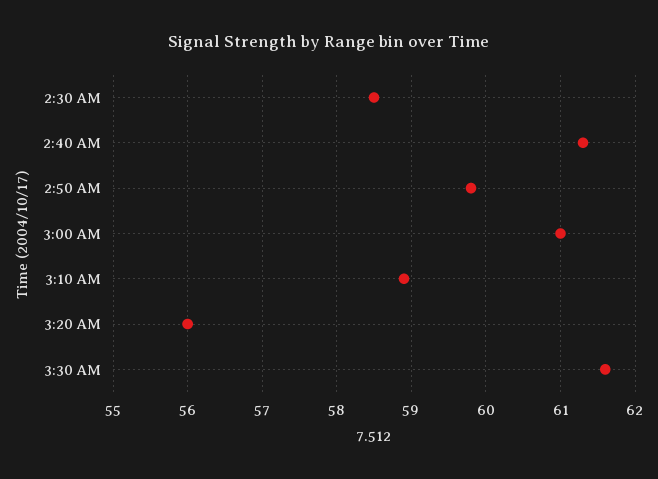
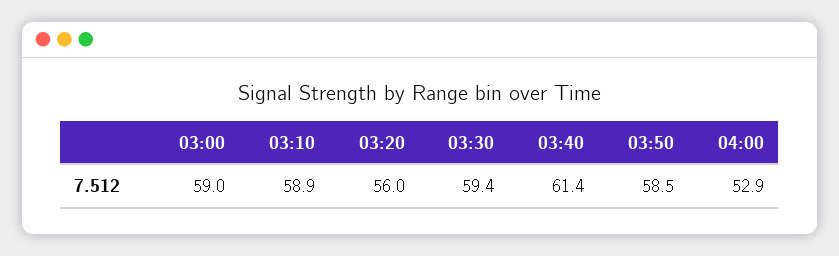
2:30 AM: 58.5 -> none
2:40 AM: 61.3 -> none
2:50 AM: 59.8 -> none
3:00 AM: 61 -> 59
3:30 AM: 61.6 -> 59.4
03:40: none -> 61.4
03:50: none -> 58.5
04:00: none -> 52.9

